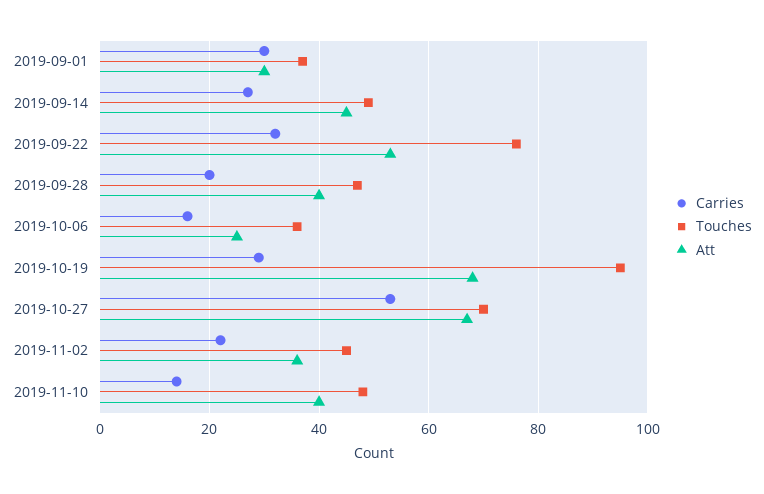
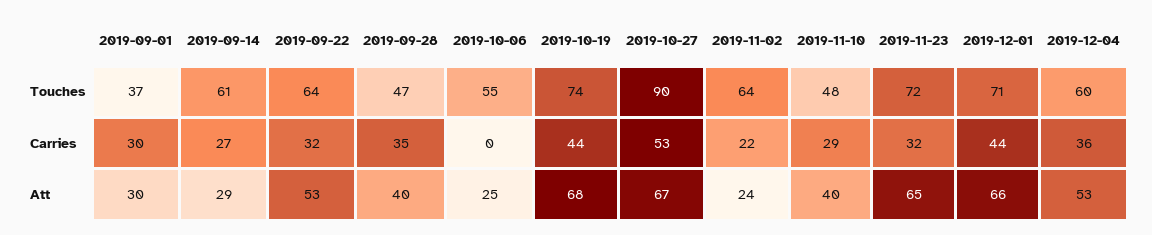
Touches, 2019-09-14: 50 -> 61
Att, 2019-09-14: 45 -> 29
Touches, 2019-09-22: 75 -> 64
Carries, 2019-09-28: 20 -> 35
Carries, 2019-10-06: 15 -> 0
Touches, 2019-10-06: 35 -> 55
Carries, 2019-10-19: 30 -> 44
Touches, 2019-10-19: 95 -> 74
Touches, 2019-10-27: 70 -> 90
Touches, 2019-11-02: 45 -> 64
Att, 2019-11-02: 35 -> 24
Carries, 2019-11-10: 15 -> 29
Touches, 2019-11-23: none -> 72
Touches, 2019-12-01: none -> 71
Touches, 2019-12-04: none -> 60
Carries, 2019-11-23: none -> 32
Carries, 2019-12-01: none -> 44
Carries, 2019-12-04: none -> 36
Att, 2019-11-23: none -> 65
Att, 2019-12-01: none -> 66
Att, 2019-12-04: none -> 53

